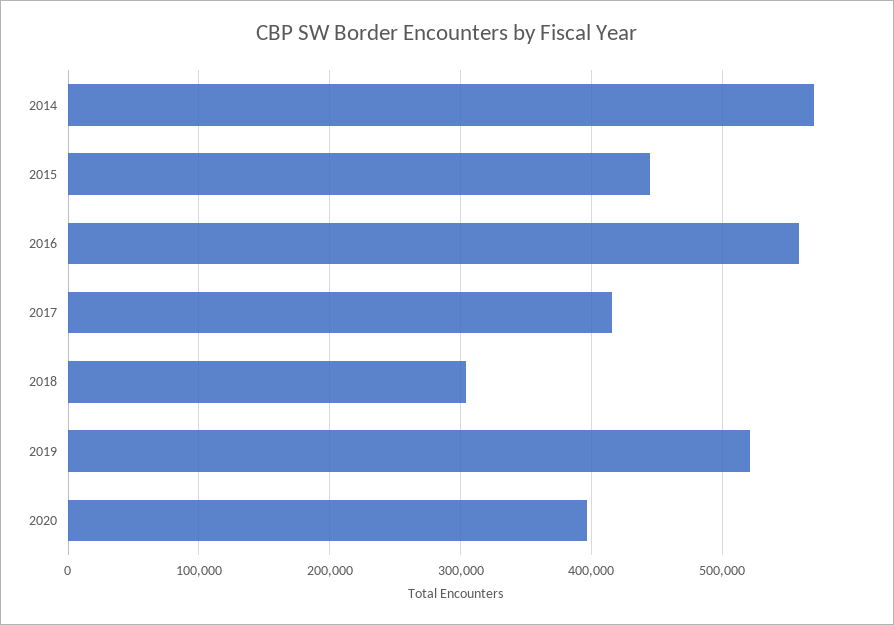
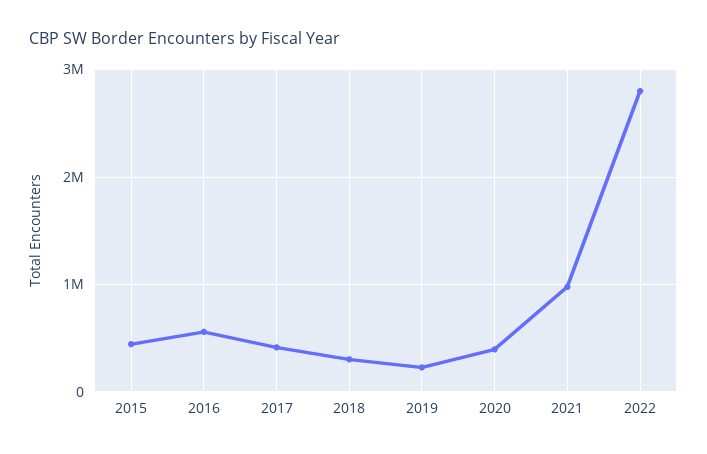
2014: 570000 -> none
2019: 520000 -> 200000
2021: none -> 1000000
2022: none -> 2800000

